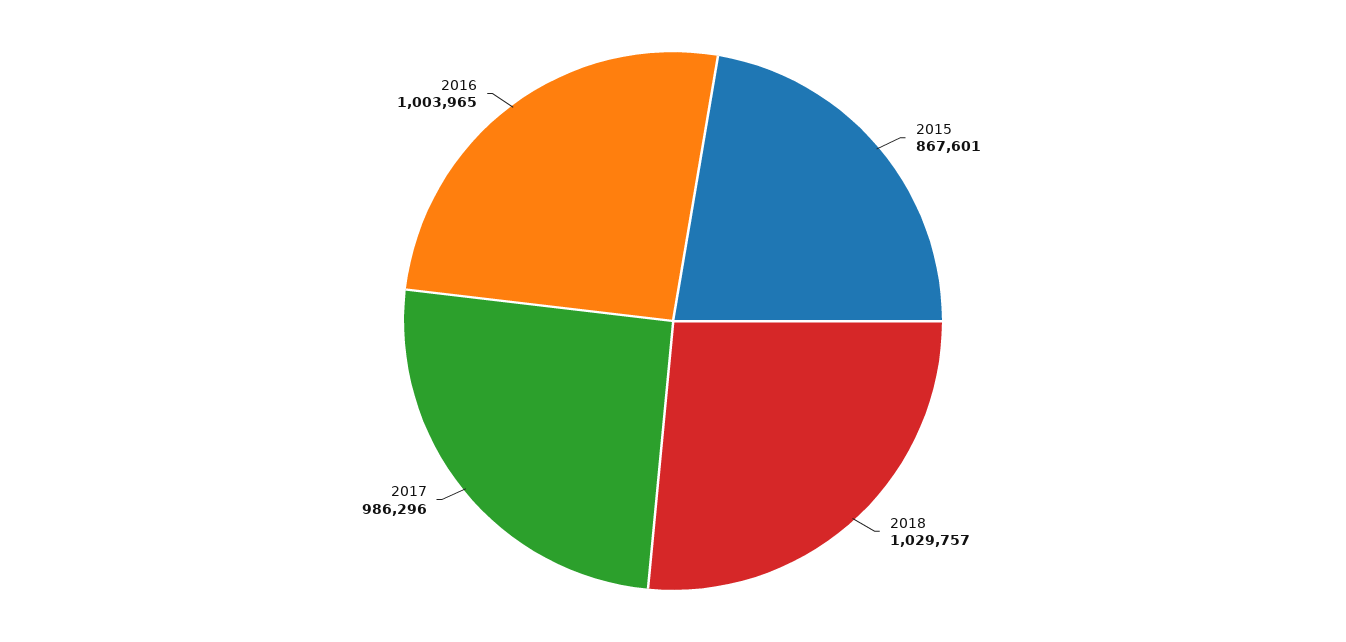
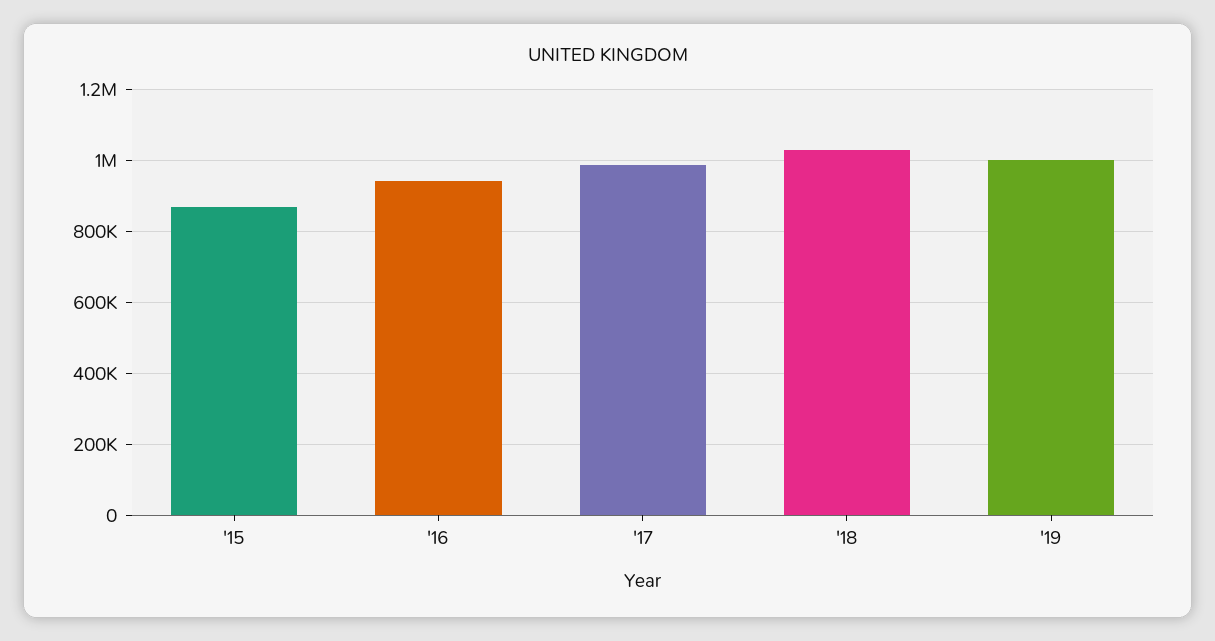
2016: 1003965 -> 940000
'19: none -> 1000000

